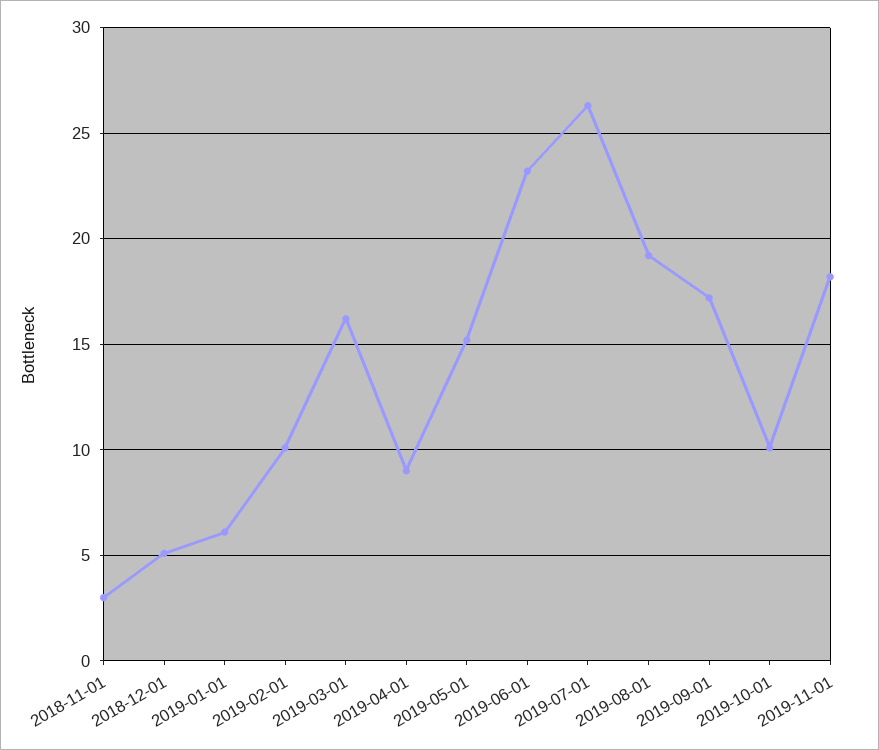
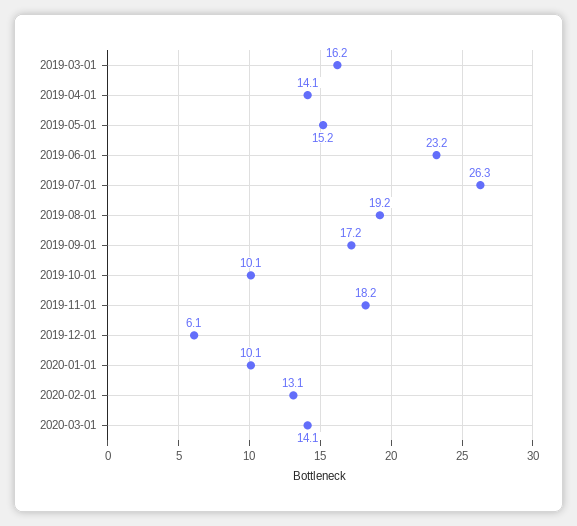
2018-11-01: 3 -> none
2018-12-01: 5 -> none
2019-01-01: 6 -> none
2019-02-01: 10 -> none
2019-04-01: 9 -> 14.1
2019-12-01: none -> 6.1
2020-01-01: none -> 10.1
2020-02-01: none -> 13.1
2020-03-01: none -> 14.1

